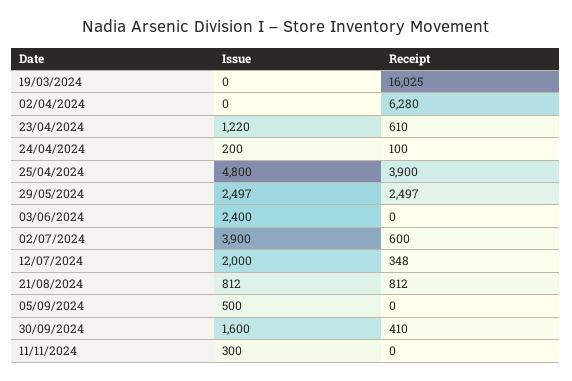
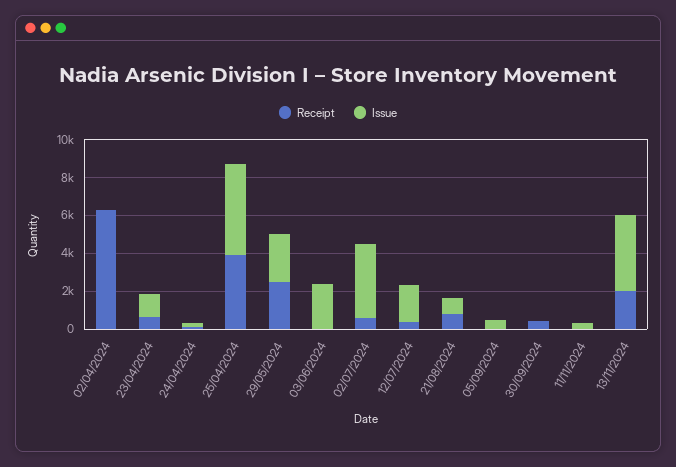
Issue, 19/03/2024: 0 -> none
Receipt, 19/03/2024: 16025 -> none
Issue, 30/09/2024: 1600 -> 0
Receipt, 13/11/2024: none -> 2000
Issue, 13/11/2024: none -> 4000

